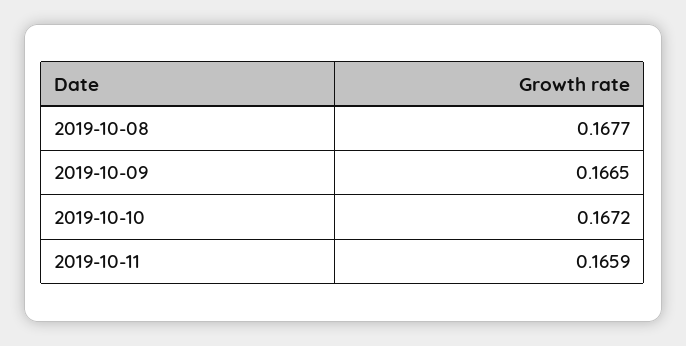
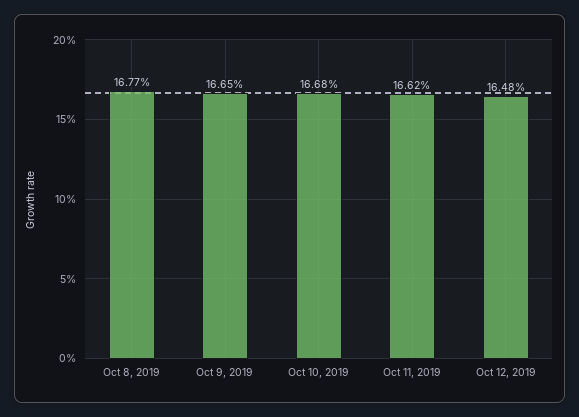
2019-10-10: 0.1672 -> 0.1668
2019-10-11: 0.1659 -> 0.1662
Oct 12, 2019: none -> 0.1648

